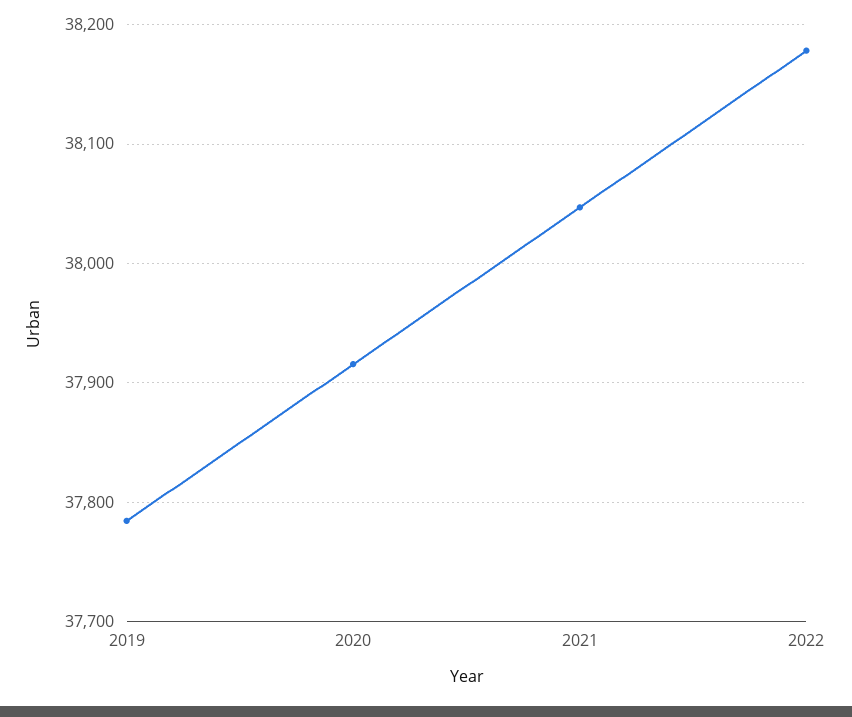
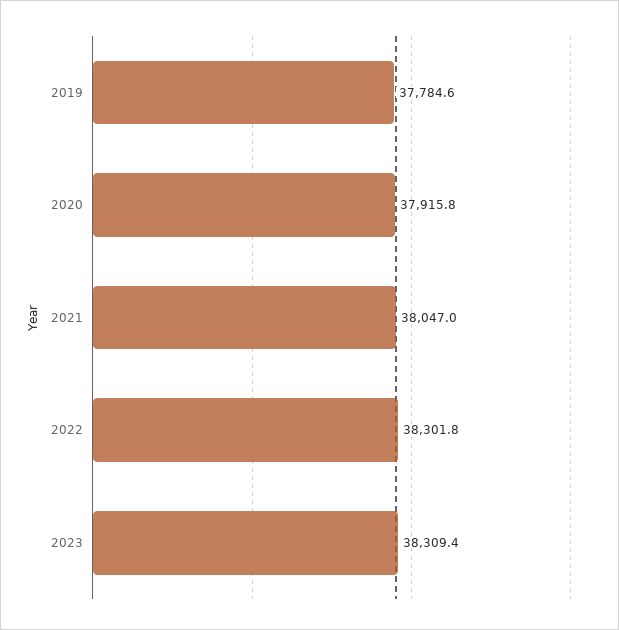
2022: 38180 -> 38301.8
2023: none -> 38309.4

